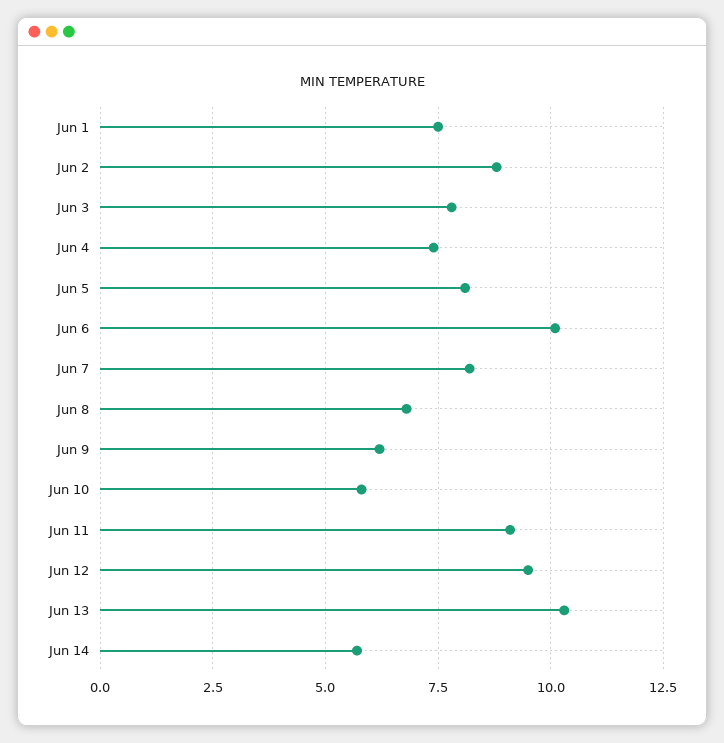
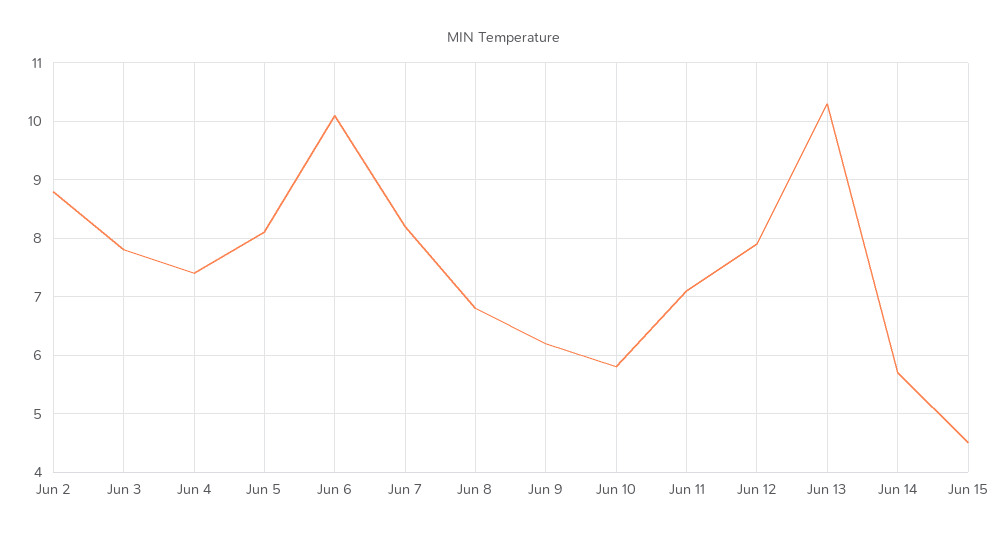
Jun 1: 7.5 -> none
Jun 11: 9 -> 7
Jun 12: 9.5 -> 8
Jun 15: none -> 4.5

